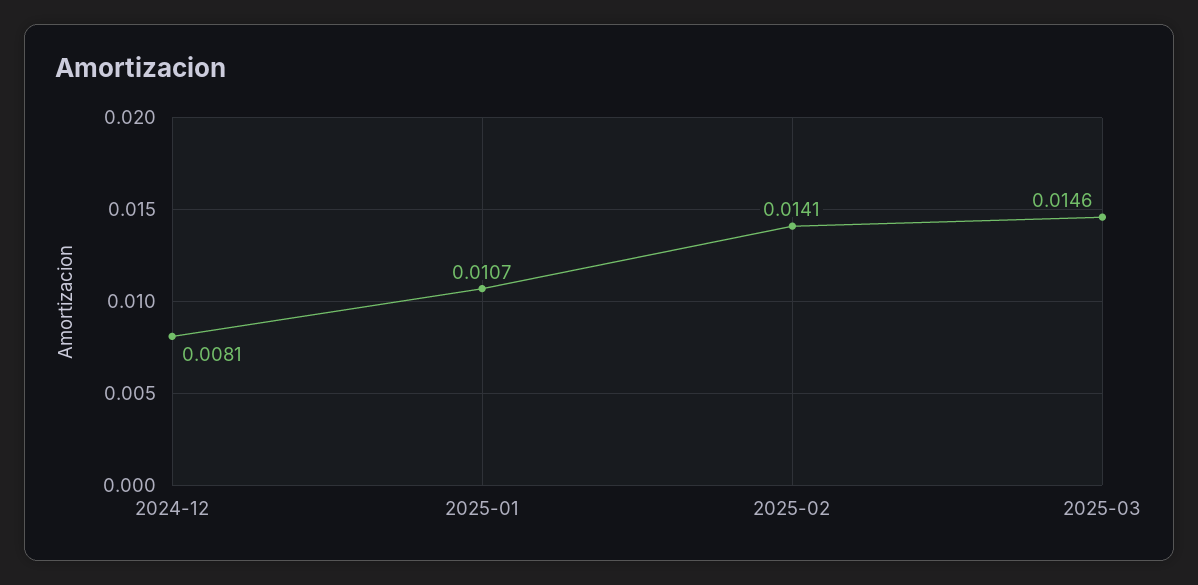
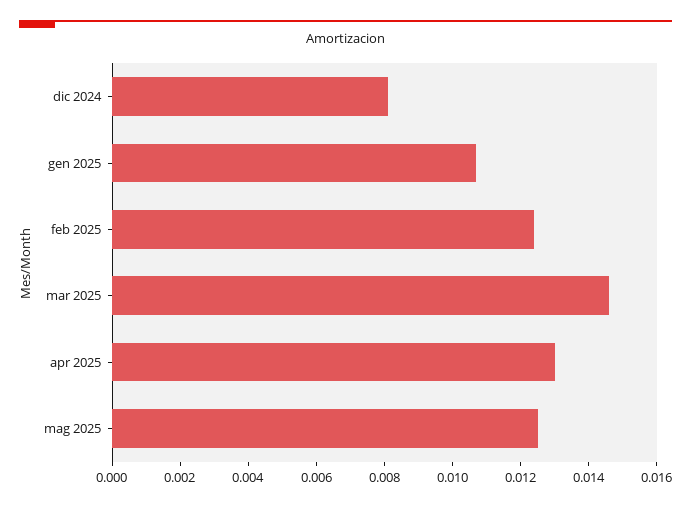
2025-02: 0.0141 -> 0.0125
apr 2025: none -> 0.013
mag 2025: none -> 0.0125

